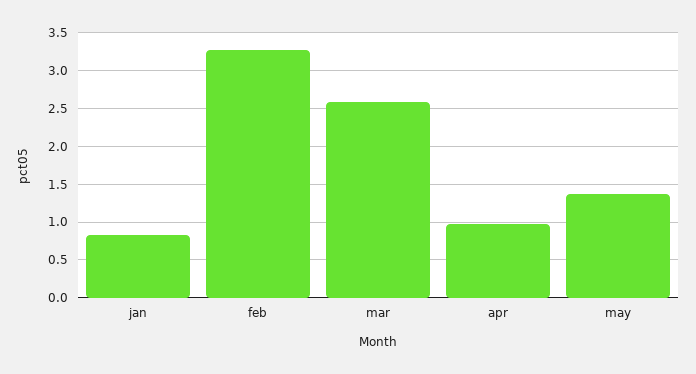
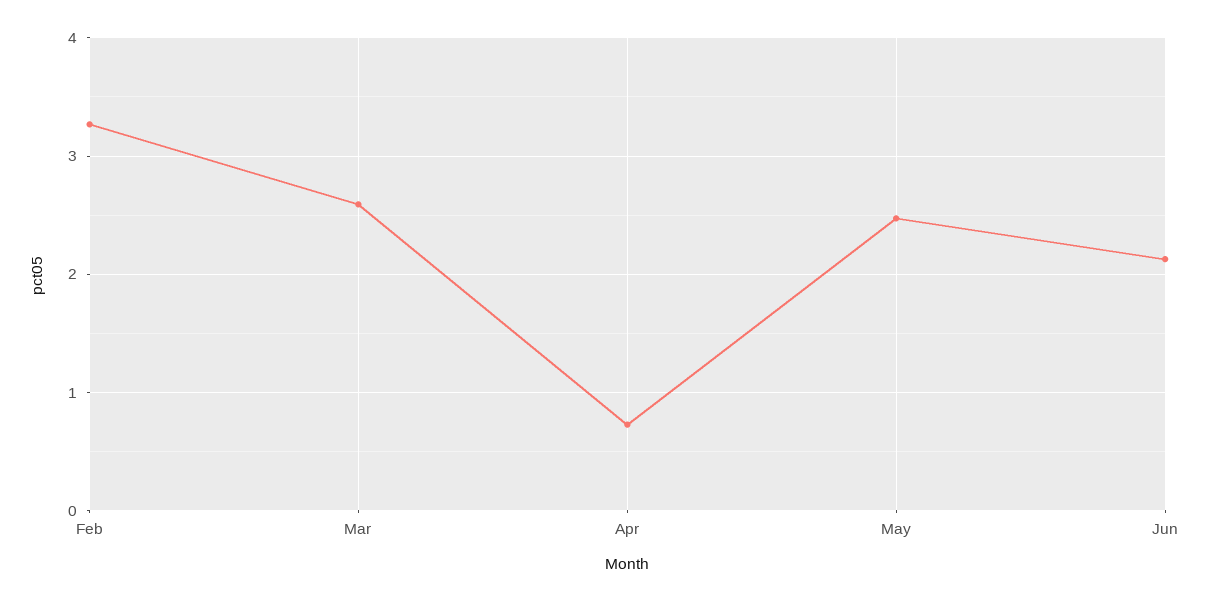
jan: 0.8 -> none
apr: 1 -> 0.7
may: 1.4 -> 2.5
Jun: none -> 2.1

